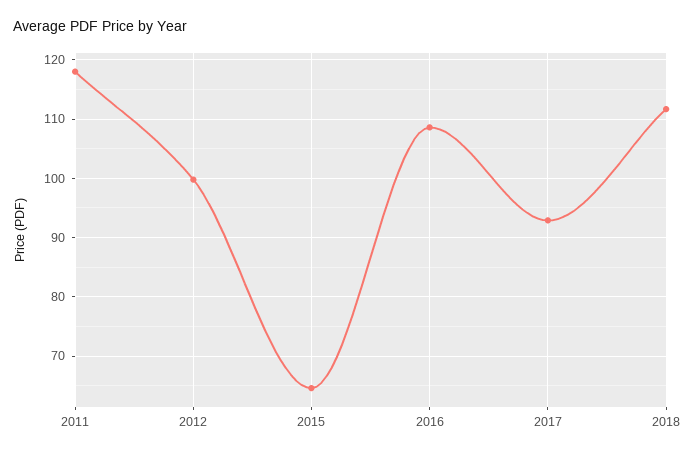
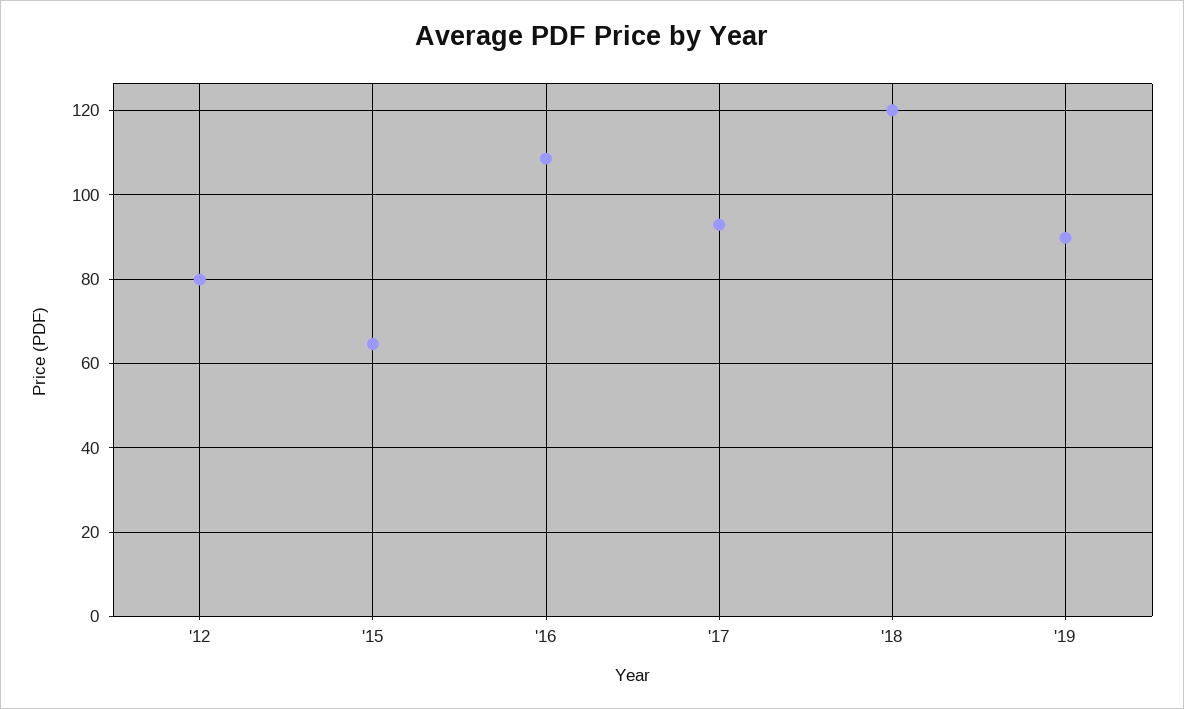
2011: 118 -> none
2012: 100 -> 80
2018: 112 -> 120
'19: none -> 90

